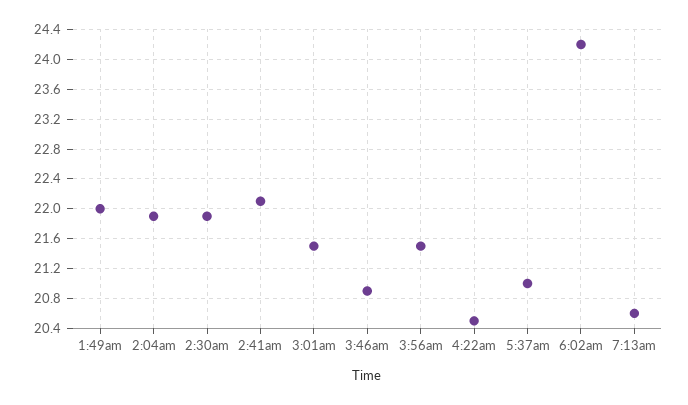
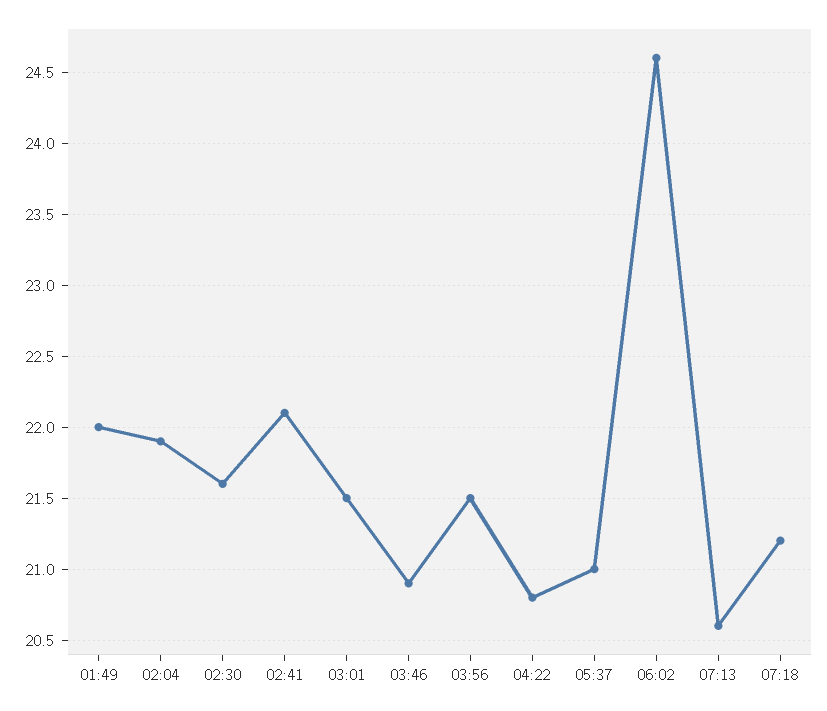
2:30am: 21.9 -> 21.6
4:22am: 20.5 -> 20.8
6:02am: 24.2 -> 24.6
07:18: none -> 21.2

